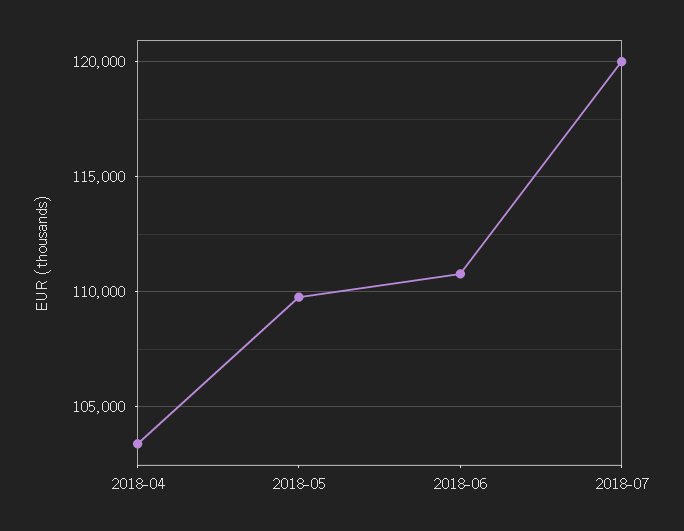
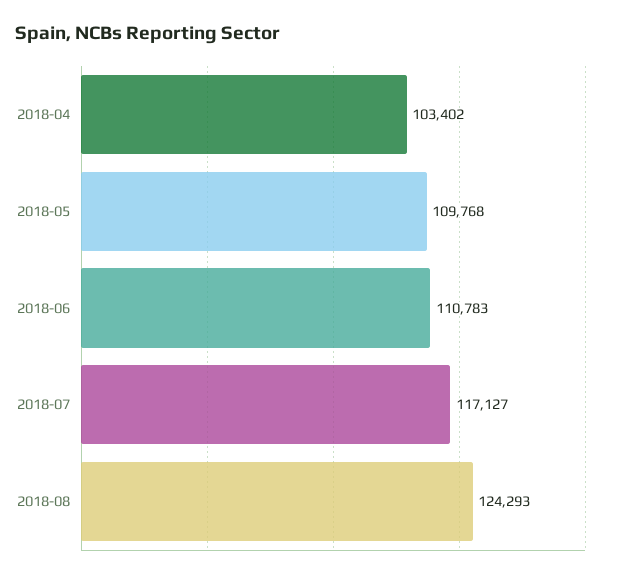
2018-07: 120000 -> 117127
2018-08: none -> 124293

